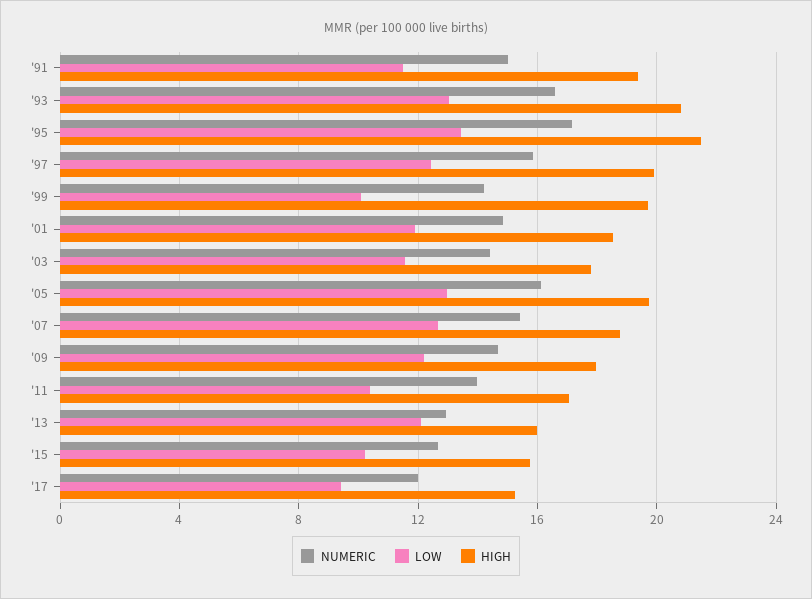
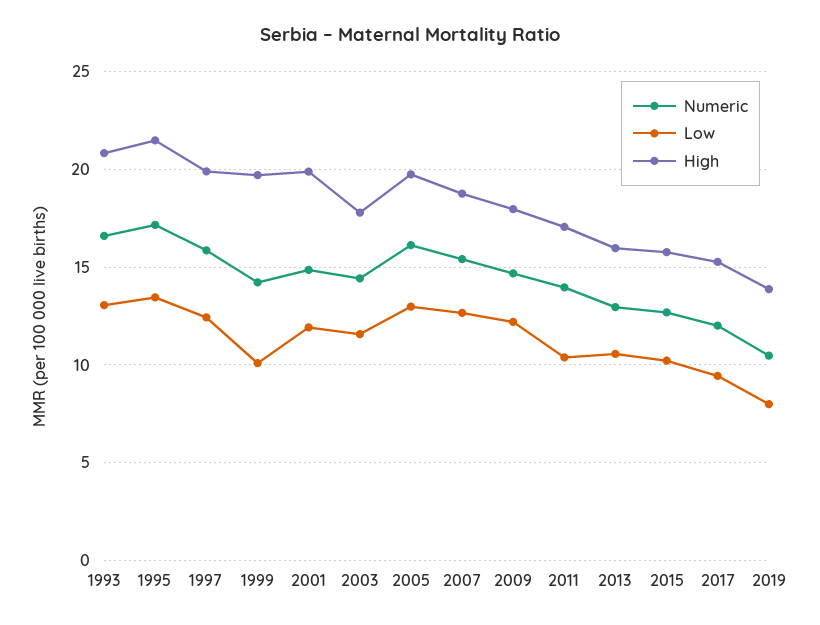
NUMERIC, '91: 15 -> none
LOW, '91: 11.5 -> none
HIGH, '91: 19.5 -> none
HIGH, '01: 18.5 -> 20
LOW, '13: 12 -> 10.5
NUMERIC, 2019: none -> 10.5
LOW, 2019: none -> 8
HIGH, 2019: none -> 14

